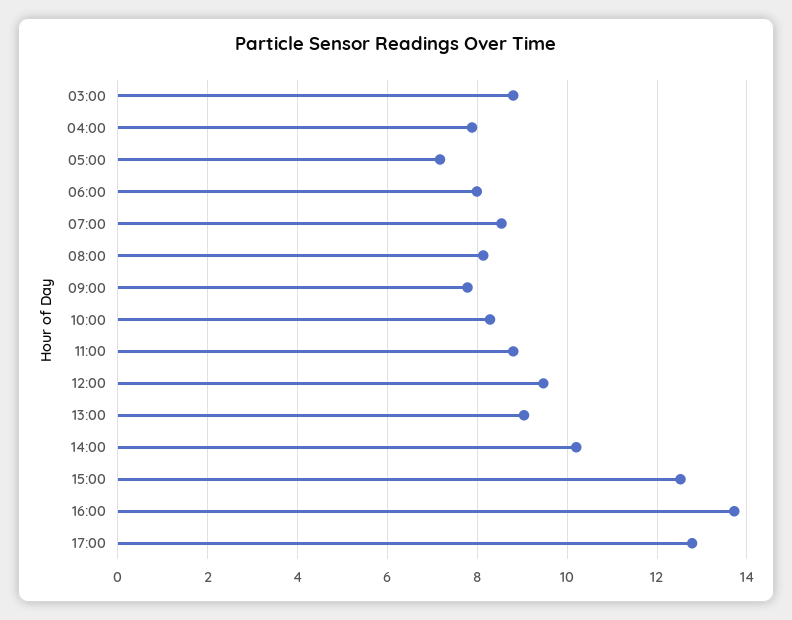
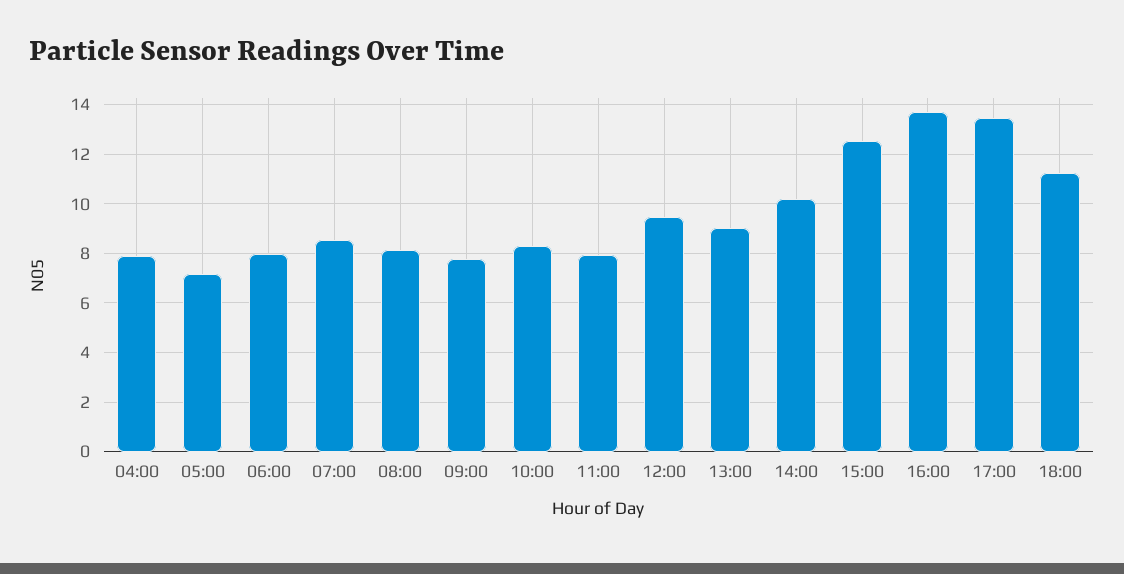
03:00: 8.8 -> none
11:00: 8.8 -> 8
17:00: 12.8 -> 13.5
18:00: none -> 11.25

